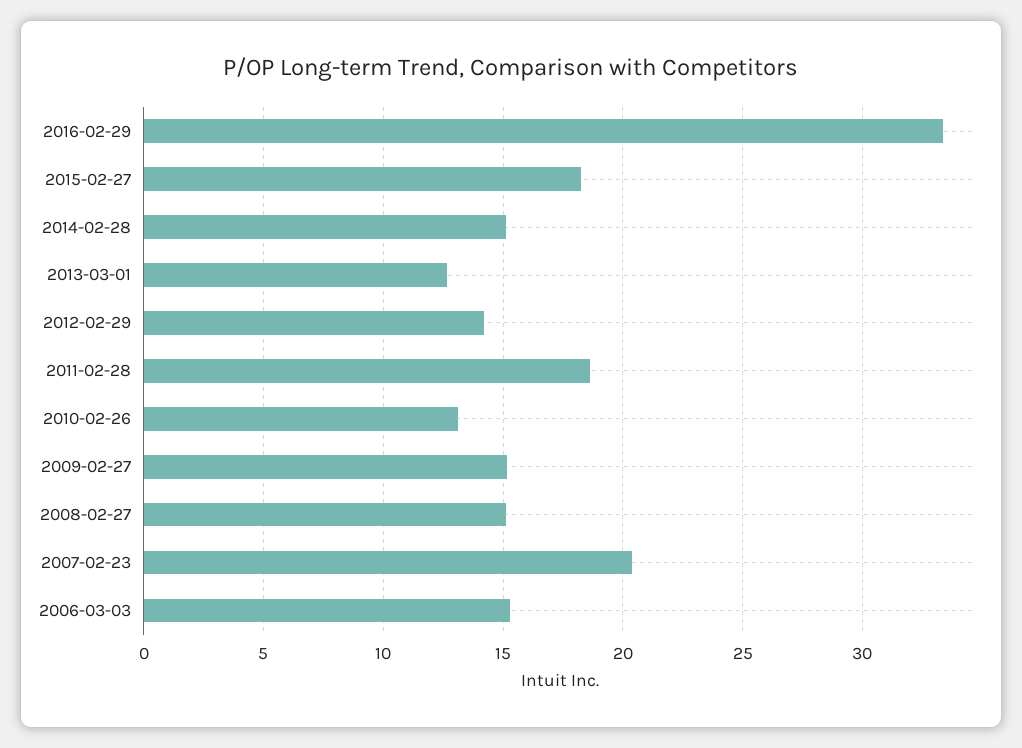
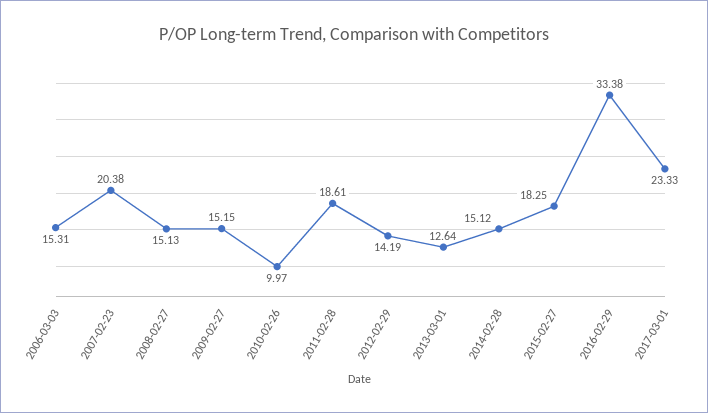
2010-02-26: 13 -> 9.97
2017-03-01: none -> 23.33

